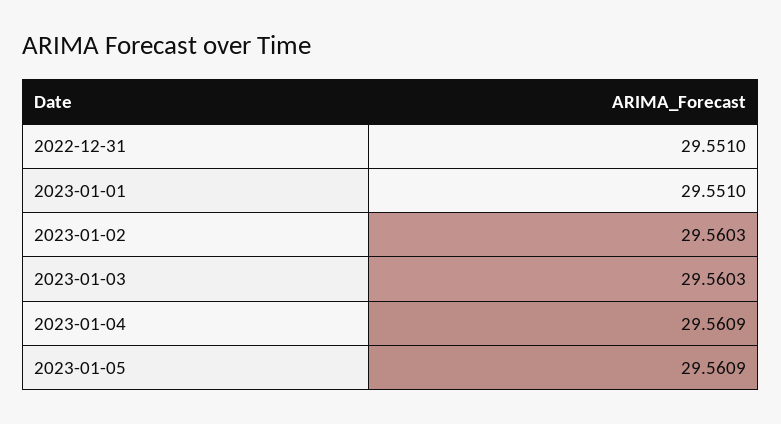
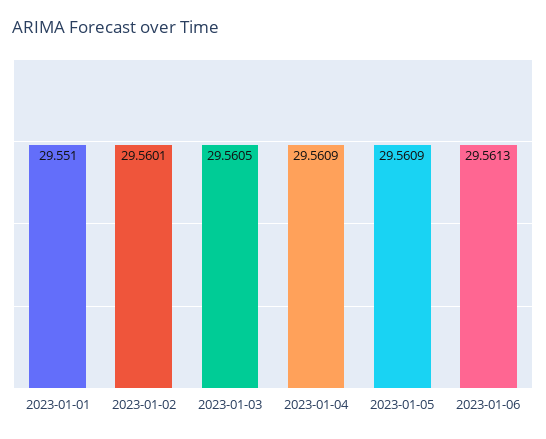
2022-12-31: 29.551 -> none
2023-01-02: 29.5603 -> 29.5601
2023-01-03: 29.5603 -> 29.5605
2023-01-06: none -> 29.5613

